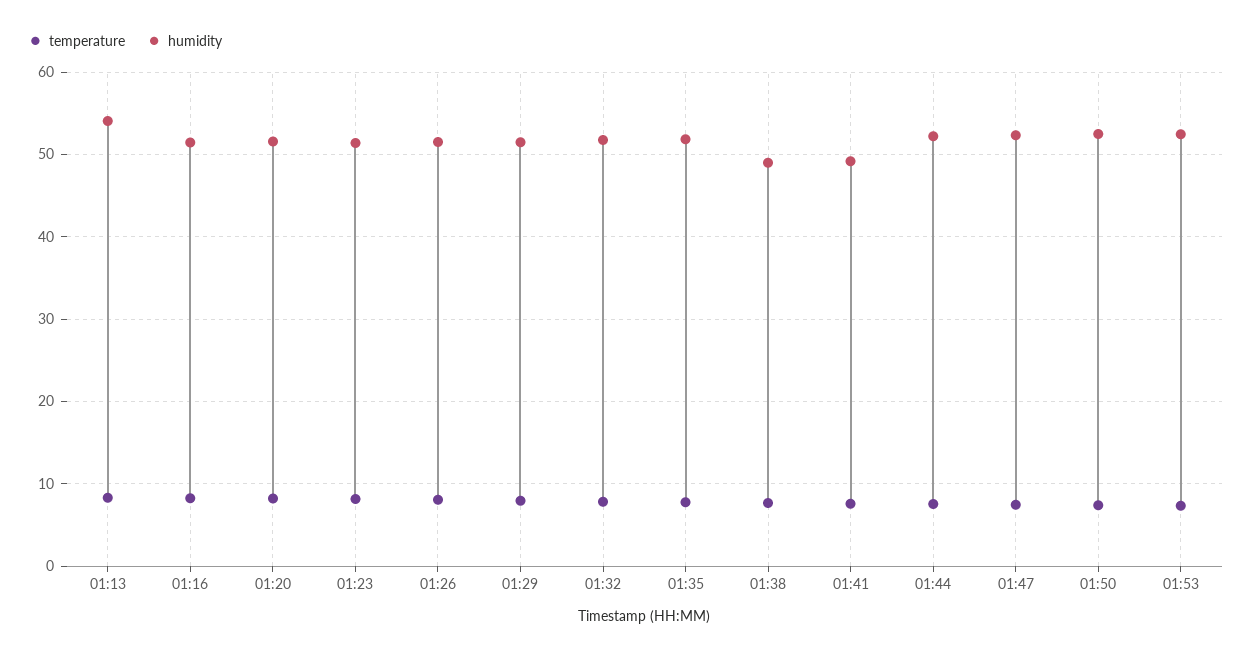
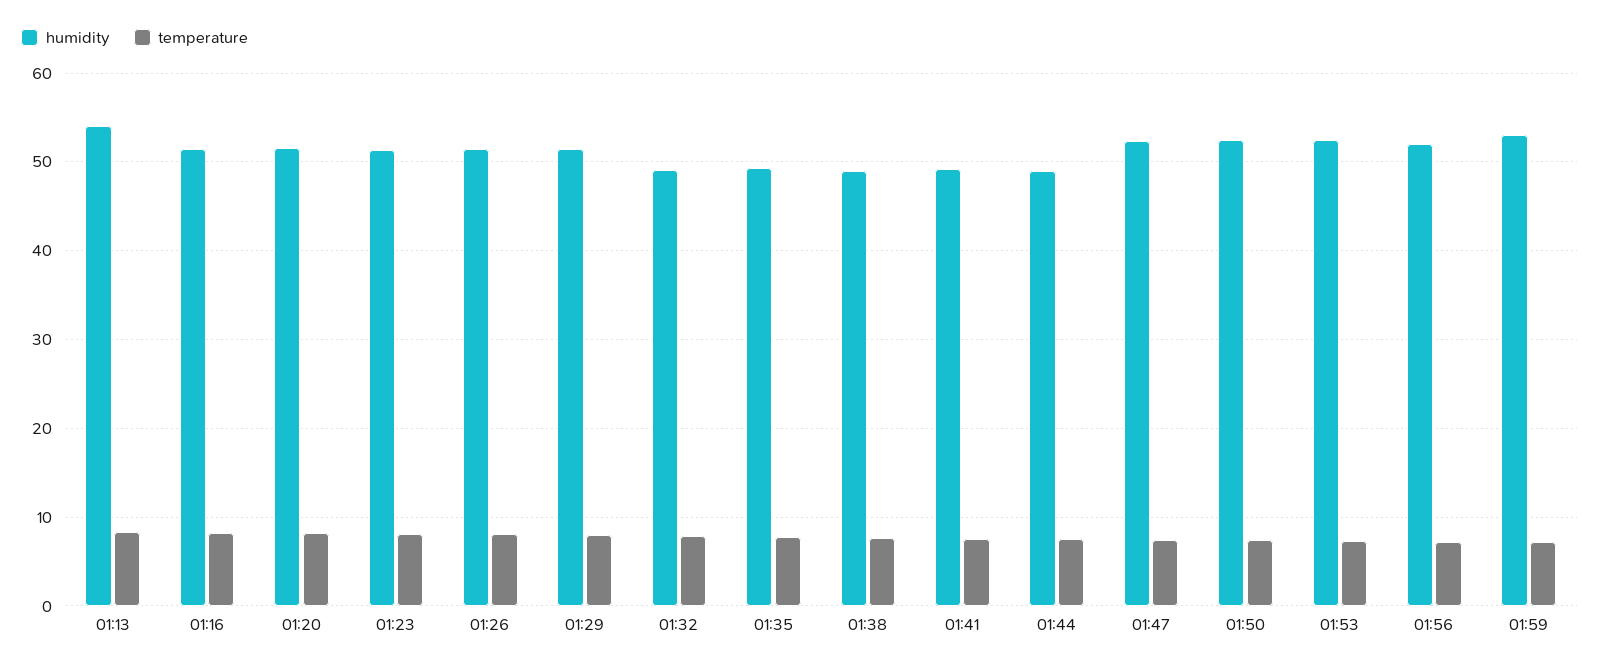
humidity, 01:32: 52 -> 49
humidity, 01:35: 52 -> 49
humidity, 01:44: 52 -> 49
humidity, 01:56: none -> 52
temperature, 01:56: none -> 7
humidity, 01:59: none -> 53
temperature, 01:59: none -> 7

